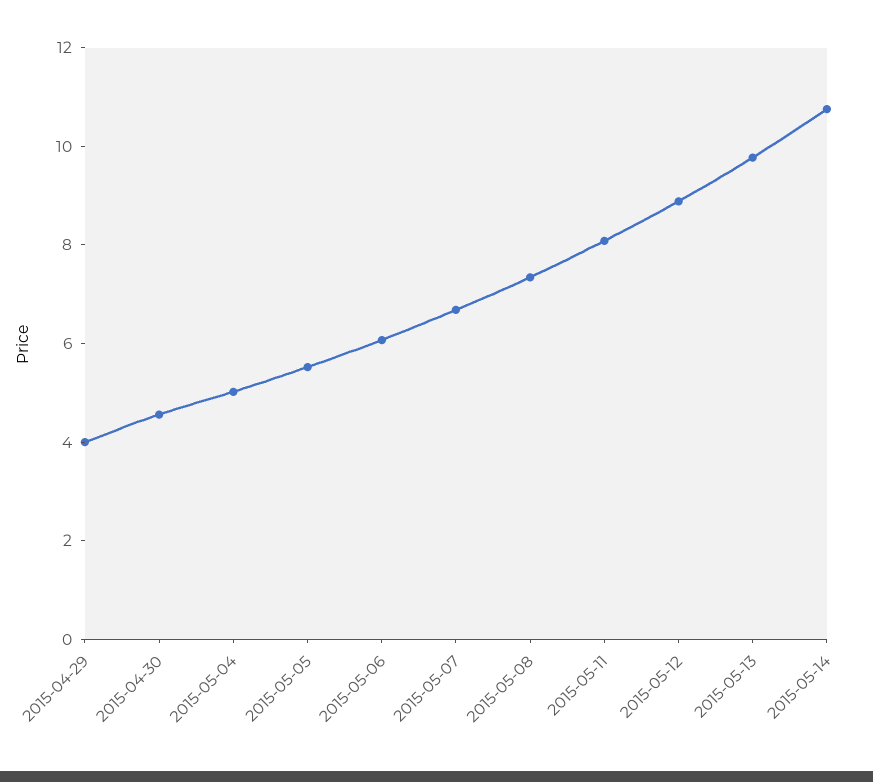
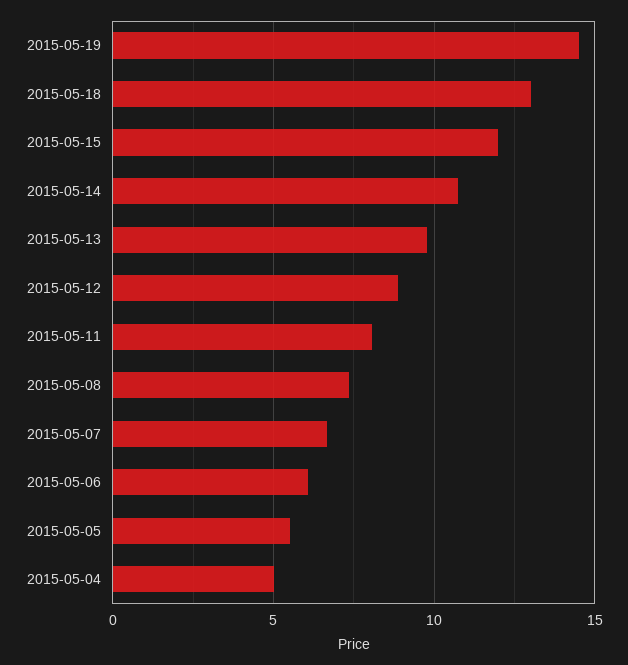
2015-04-29: 4 -> none
2015-04-30: 4.5 -> none
2015-05-19: none -> 14.5
2015-05-18: none -> 13
2015-05-15: none -> 12

